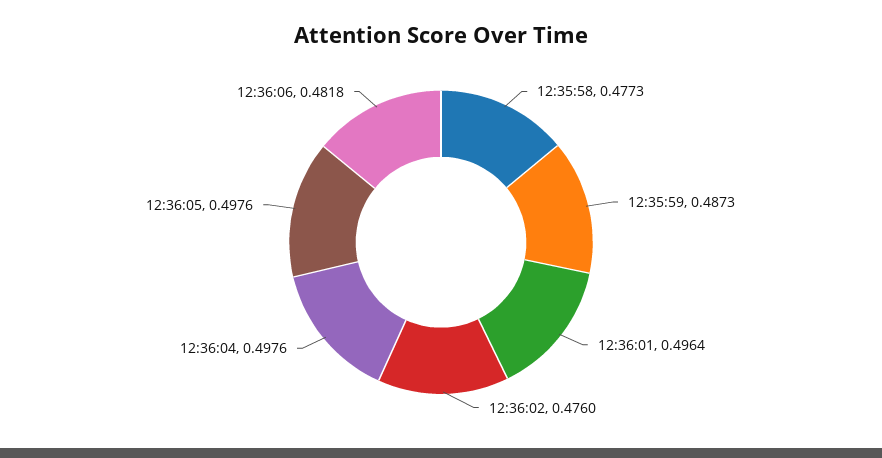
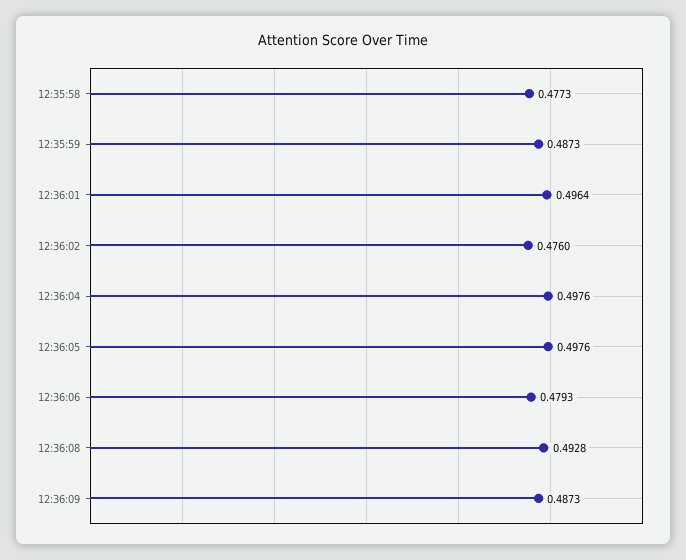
12:36:06: 0.4818 -> 0.4793
12:36:08: none -> 0.4928
12:36:09: none -> 0.4873

